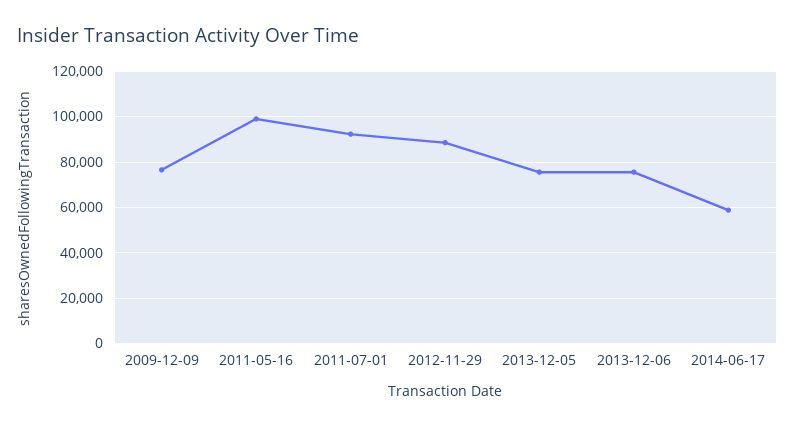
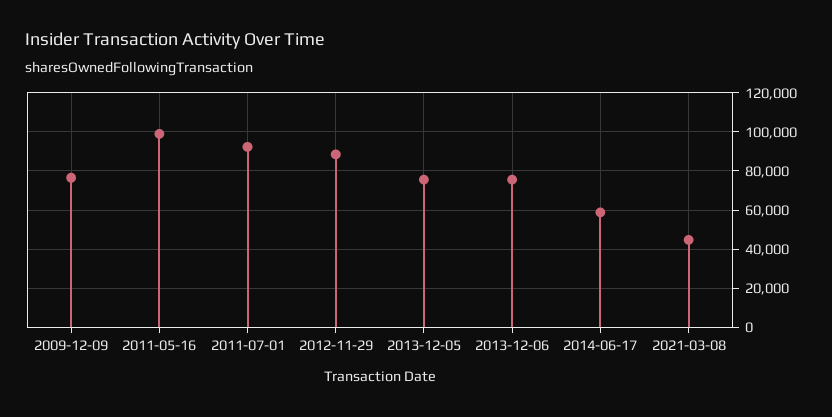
2021-03-08: none -> 45000

